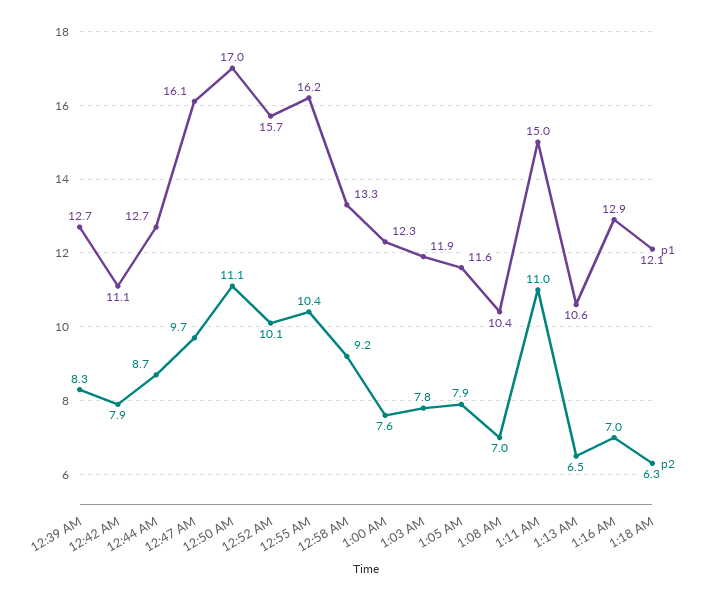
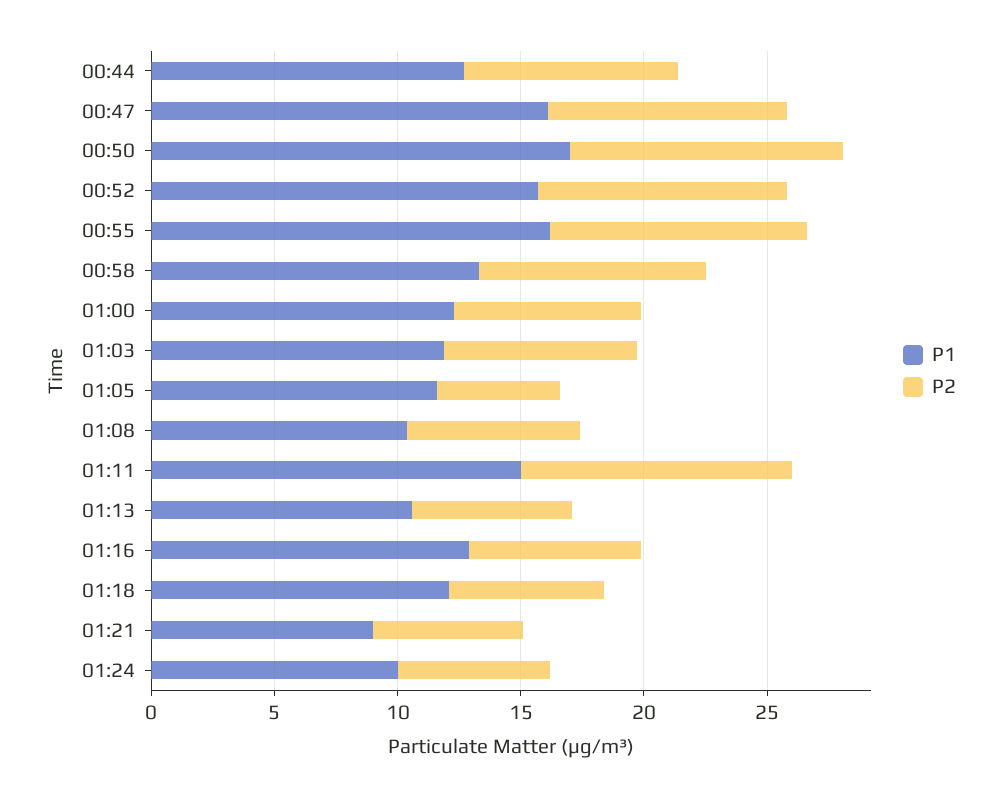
p1, 12:39 AM: 12.7 -> none
p2, 12:39 AM: 8.3 -> none
p1, 12:42 AM: 11.1 -> none
p2, 12:42 AM: 7.9 -> none
p2, 1:05 AM: 7.9 -> 5
p1, 01:21: none -> 9
p2, 01:21: none -> 6
p1, 01:24: none -> 10
p2, 01:24: none -> 6

